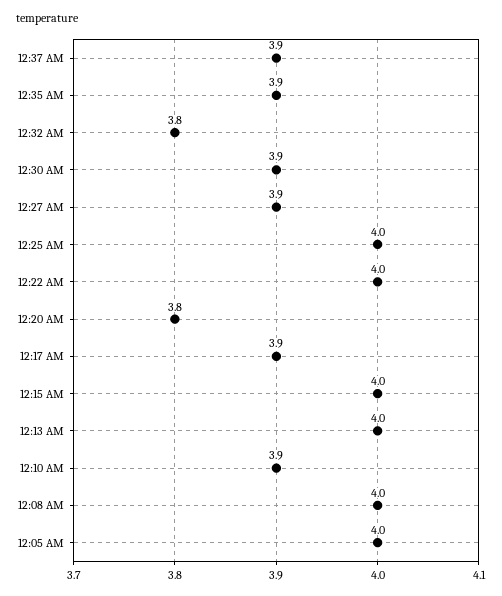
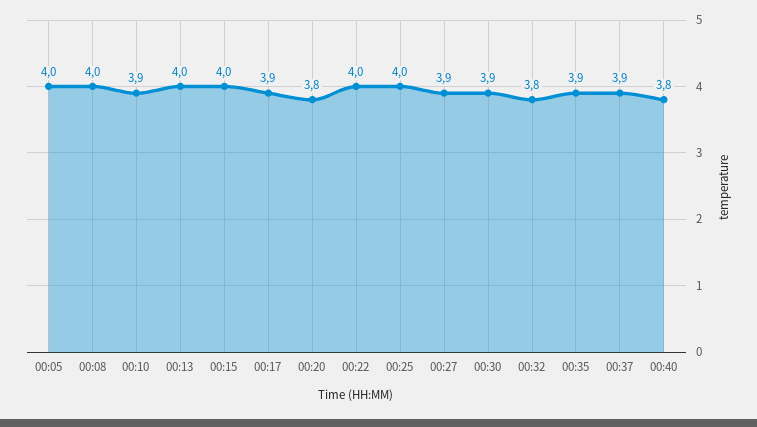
00:40: none -> 3.8

